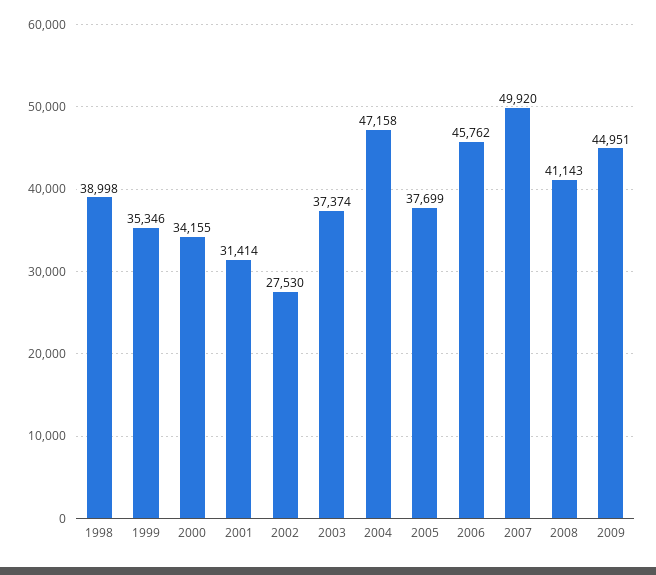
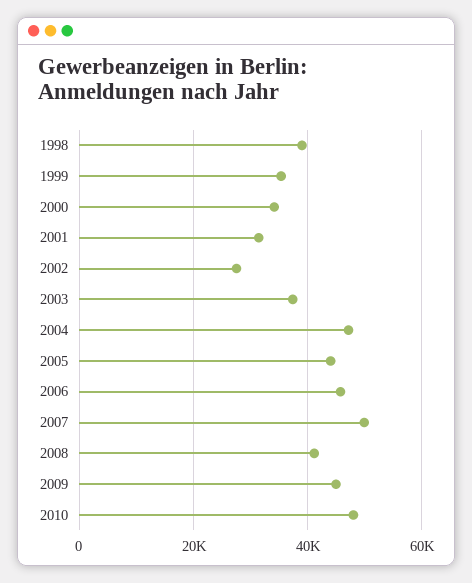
2005: 37699 -> 44000
2010: none -> 48000

